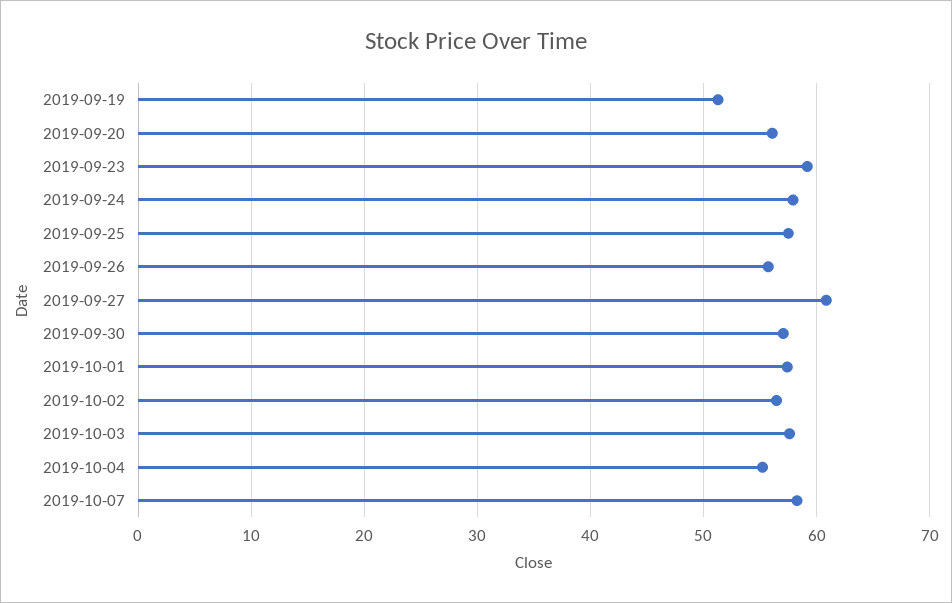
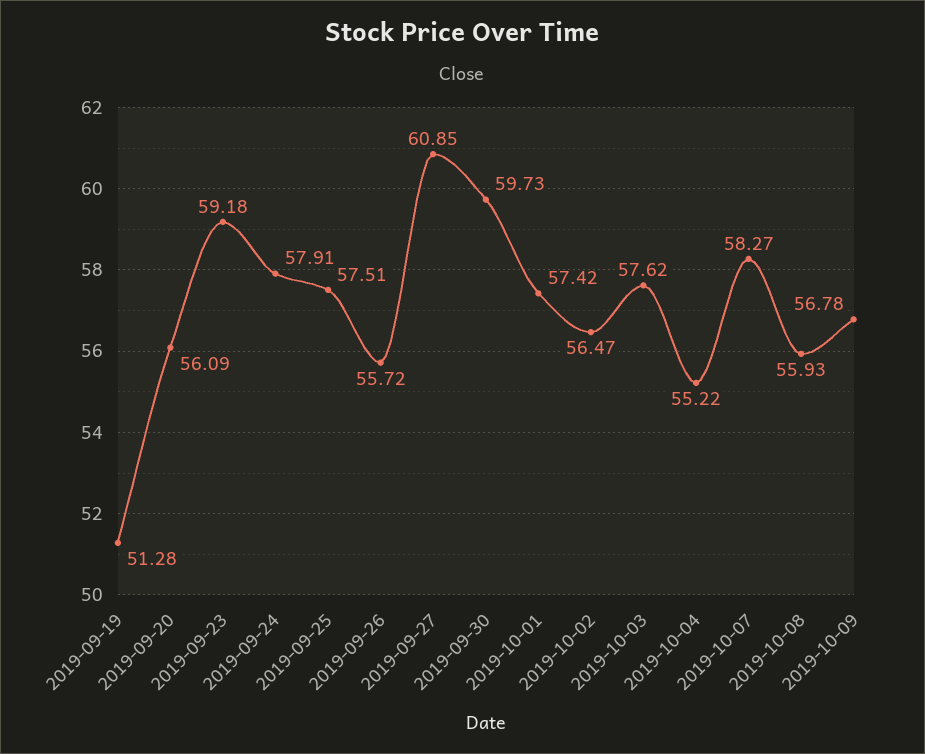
2019-09-30: 57 -> 59.73
2019-10-08: none -> 55.93
2019-10-09: none -> 56.78

